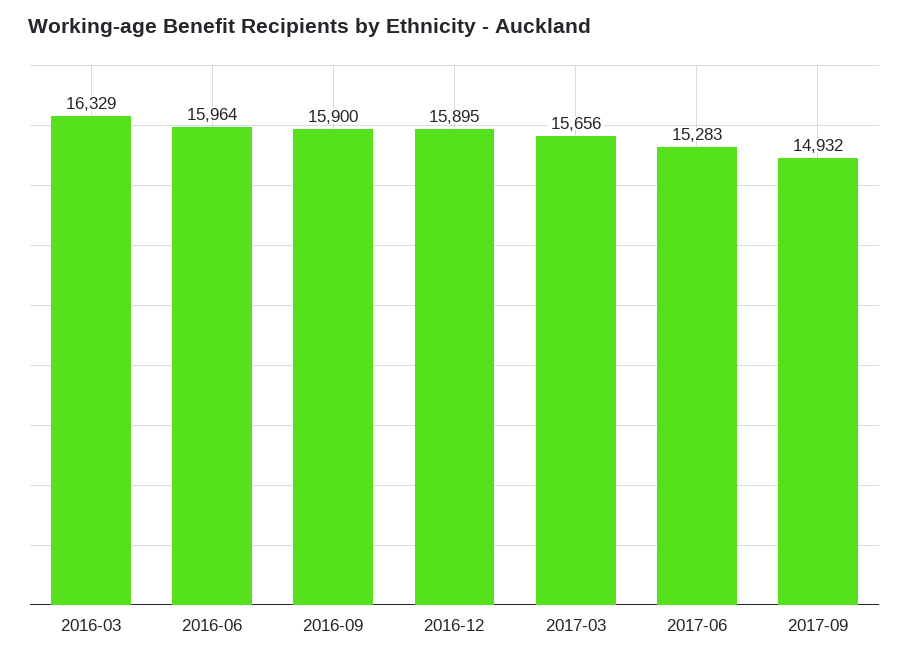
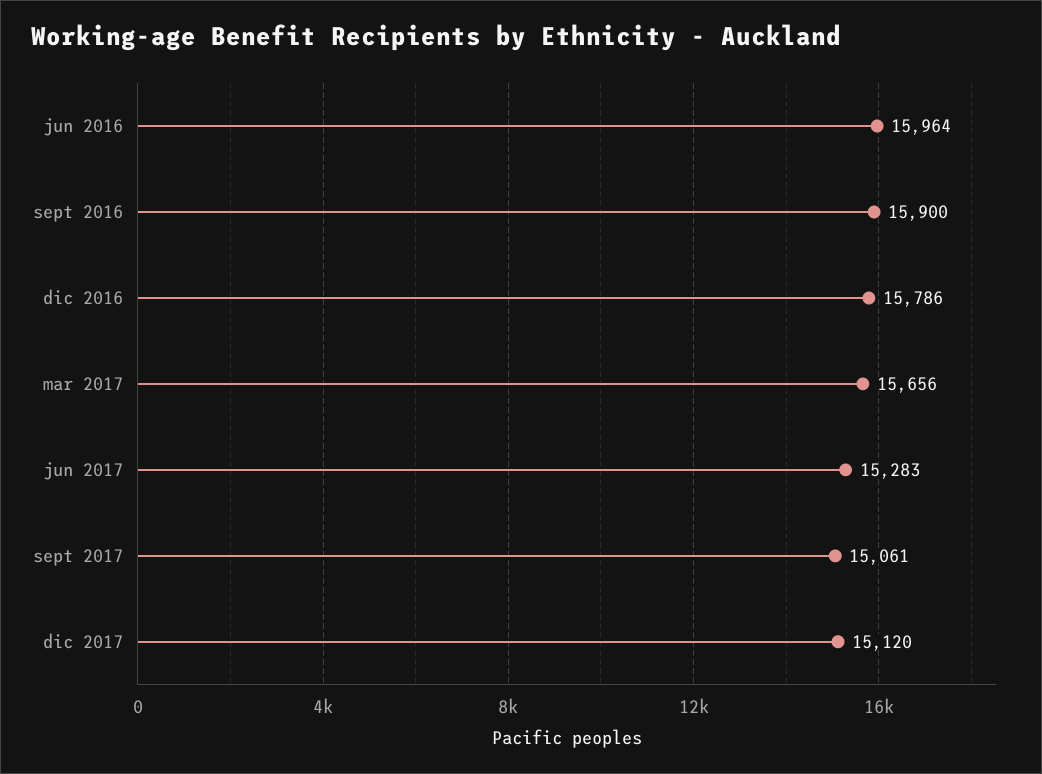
2016-03: 16329 -> none
2016-12: 15895 -> 15786
2017-09: 14932 -> 15061
dic 2017: none -> 15120

